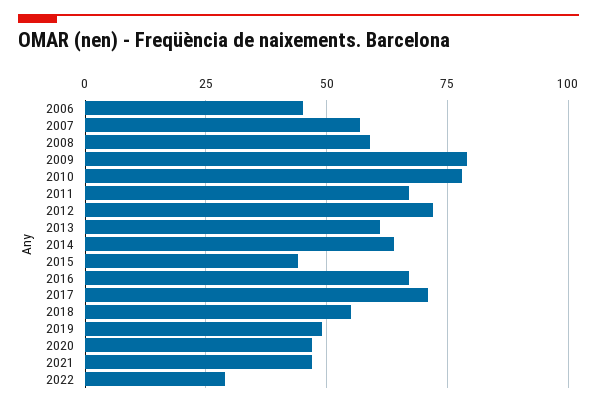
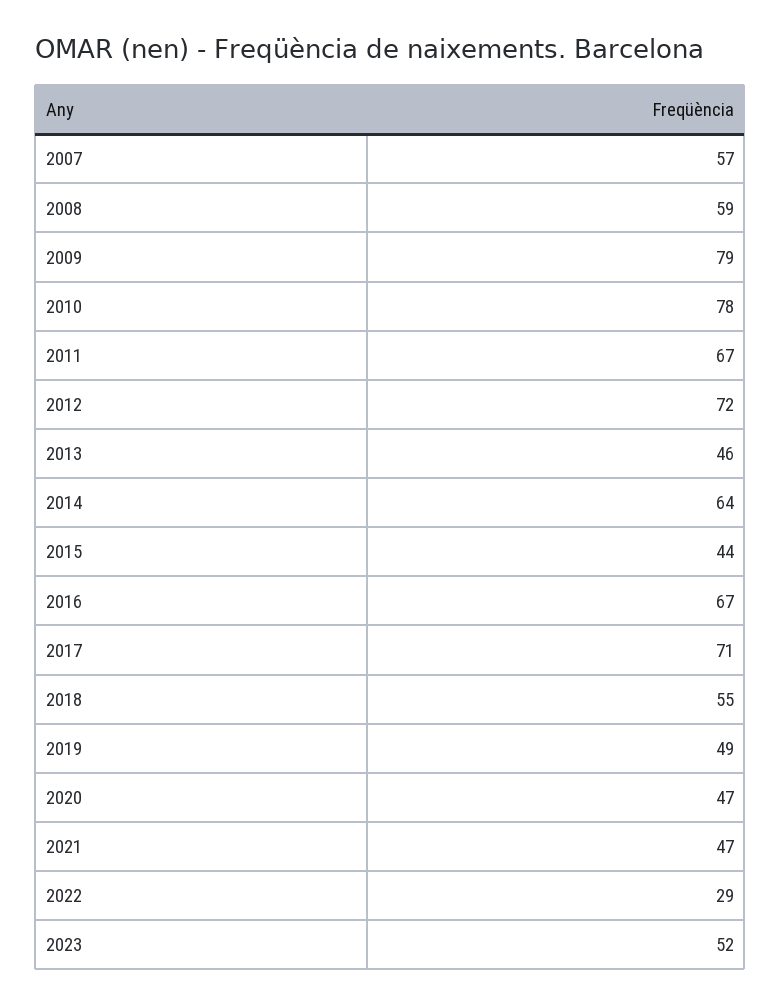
2006: 45 -> none
2013: 60 -> 46
2023: none -> 52

